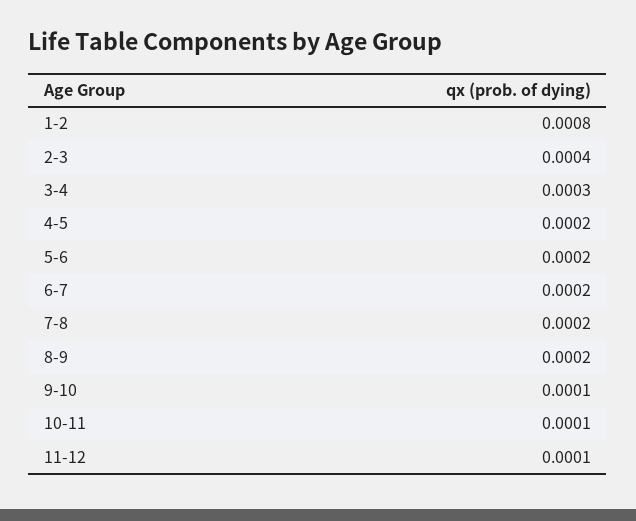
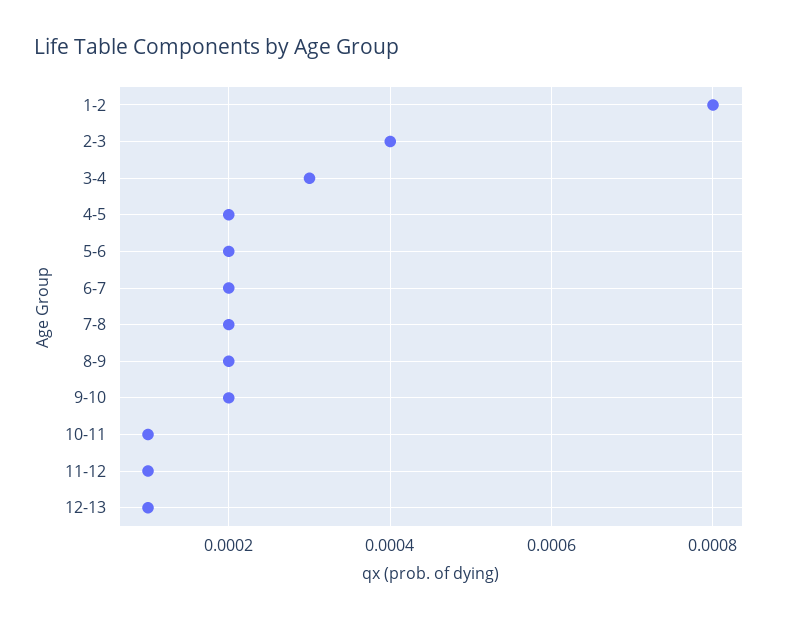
9-10: 0.0001 -> 0.0002
12-13: none -> 0.0001

